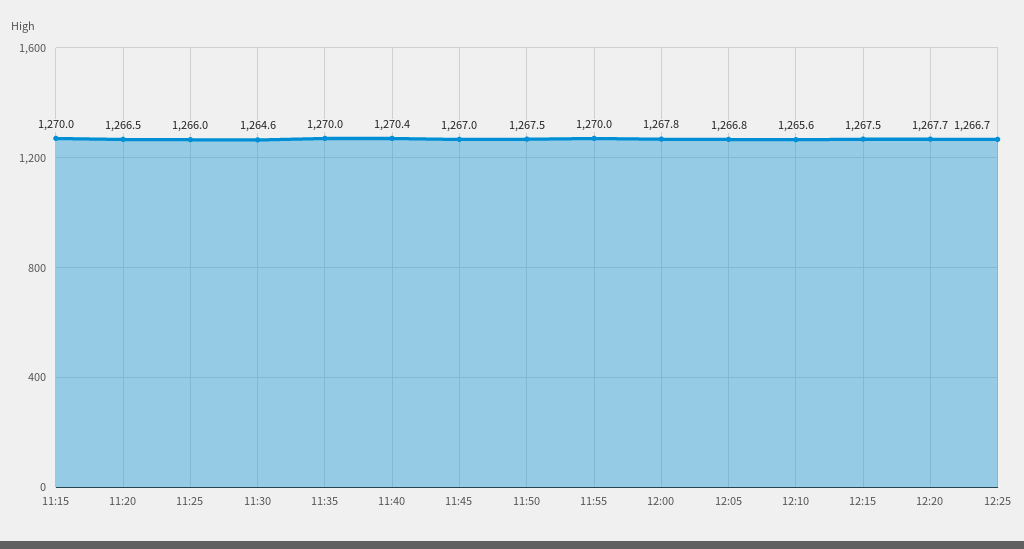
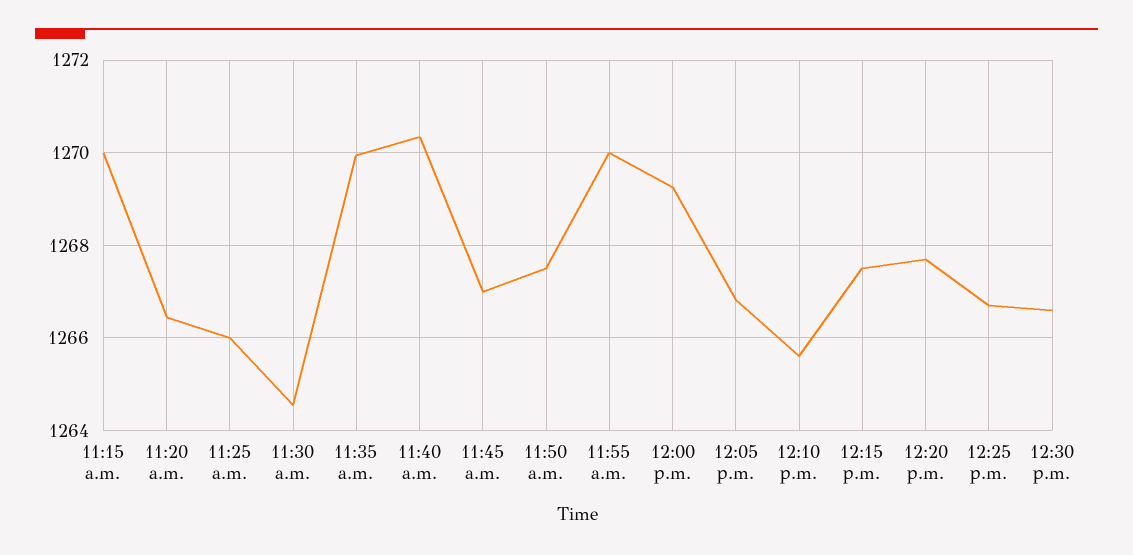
12:00: 1267.8 -> 1269.2
12:30 p.m.: none -> 1266.6

